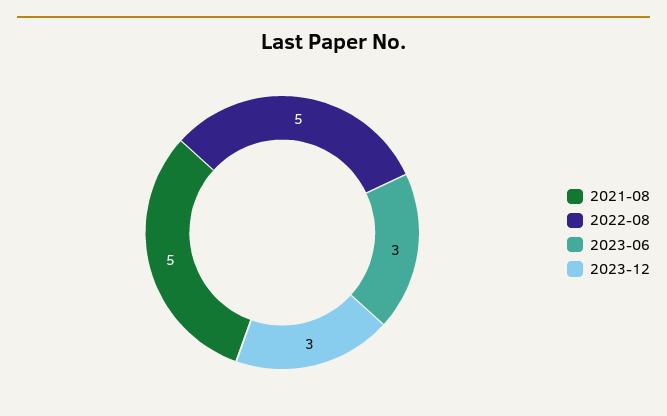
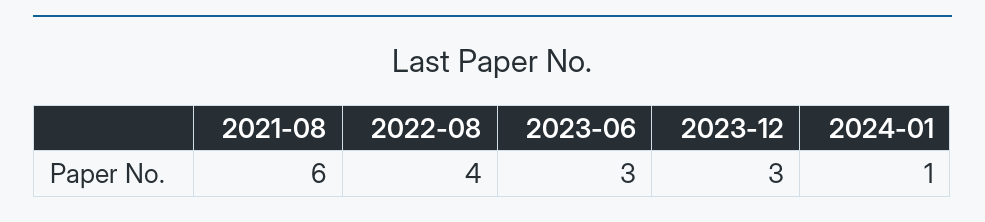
2021-08: 5 -> 6
2022-08: 5 -> 4
2024-01: none -> 1

